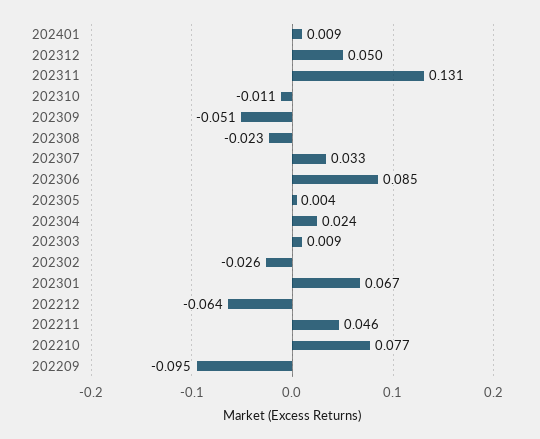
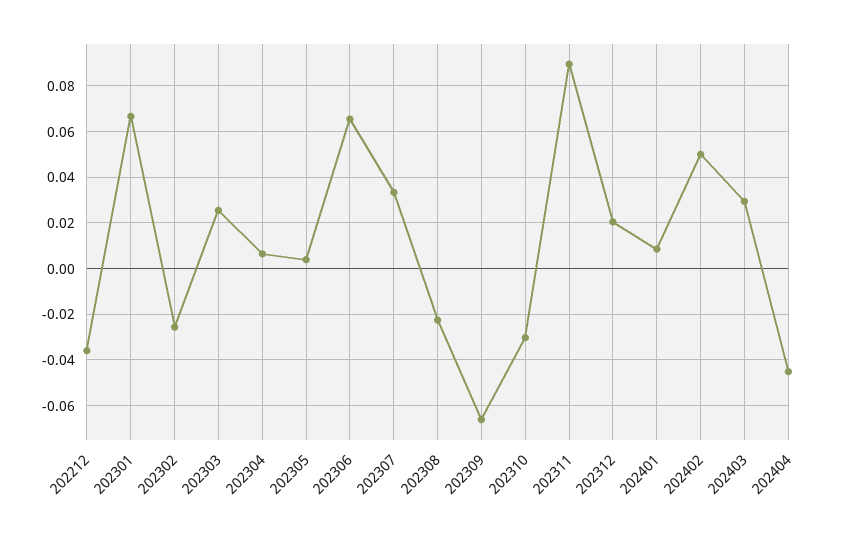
202312: 0.05 -> 0.02
202311: 0.131 -> 0.09
202310: -0.011 -> -0.03
202309: -0.051 -> -0.065
202306: 0.085 -> 0.065
202304: 0.024 -> 0.005
202303: 0.009 -> 0.025
202212: -0.064 -> -0.035
202211: 0.046 -> none
202210: 0.077 -> none
202209: -0.095 -> none
202402: none -> 0.05
202403: none -> 0.03
202404: none -> -0.045

